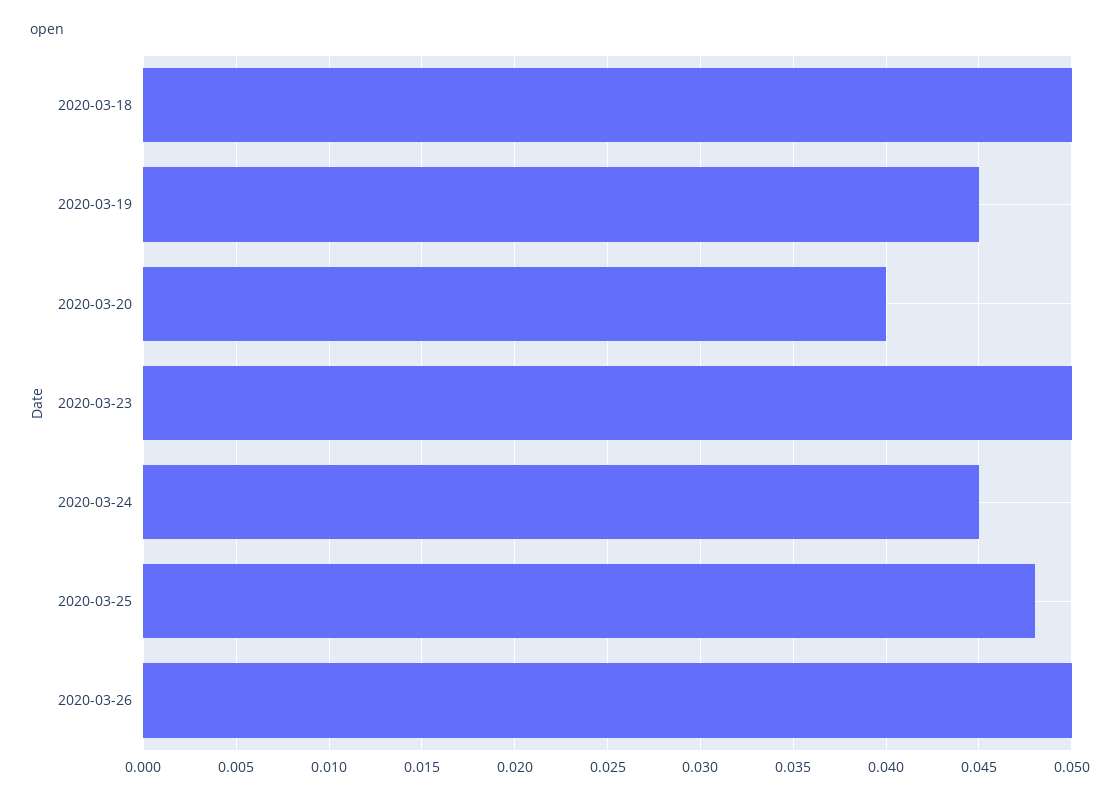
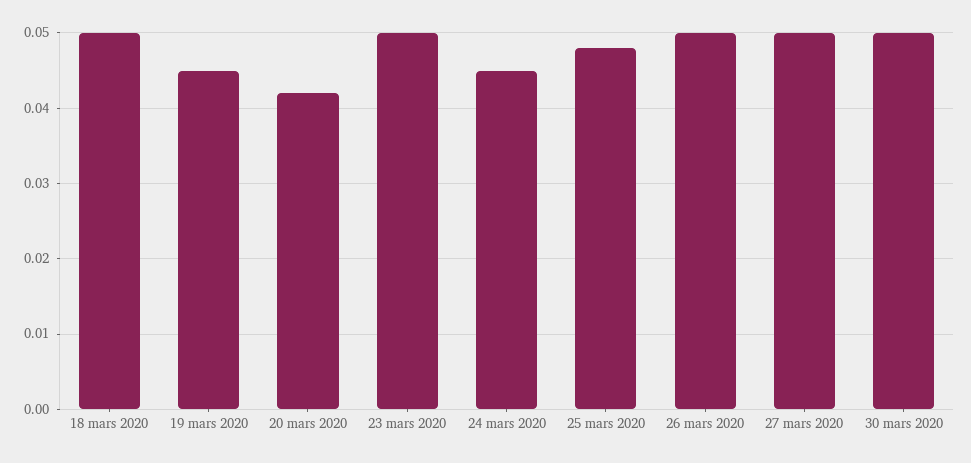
2020-03-20: 0.04 -> 0.042
27 mars 2020: none -> 0.05
30 mars 2020: none -> 0.05

